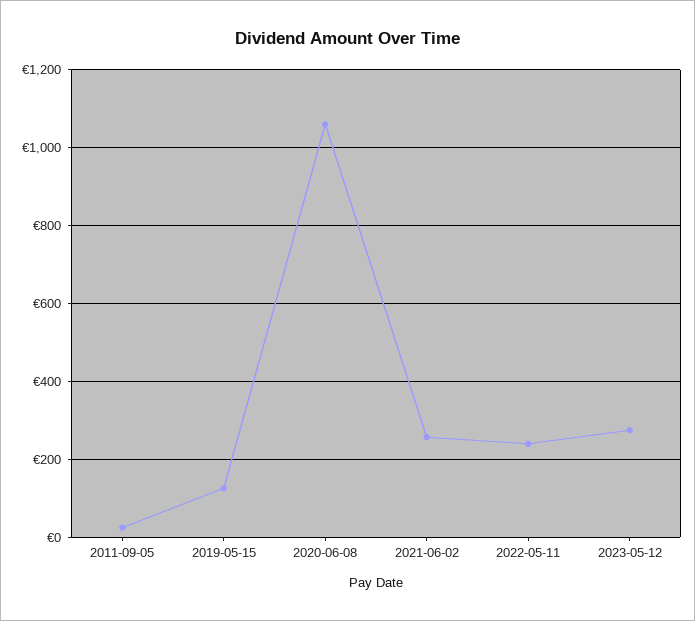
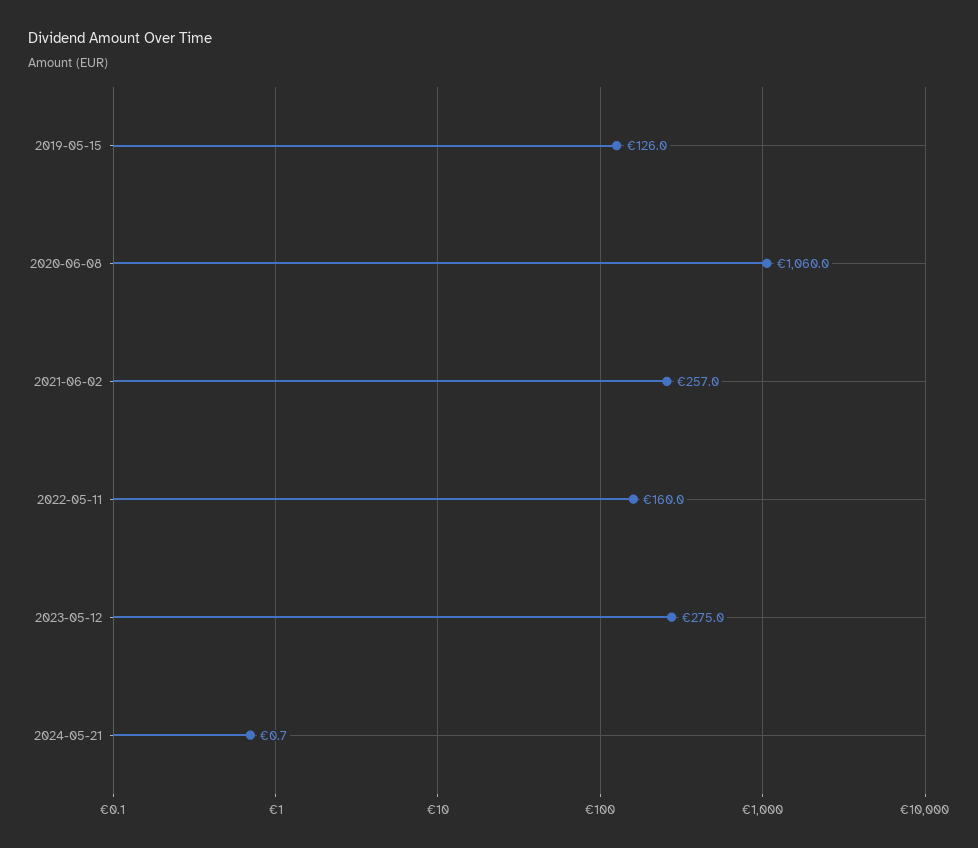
2011-09-05: 20 -> none
2022-05-11: 240 -> 160
2024-05-21: none -> 0.7

